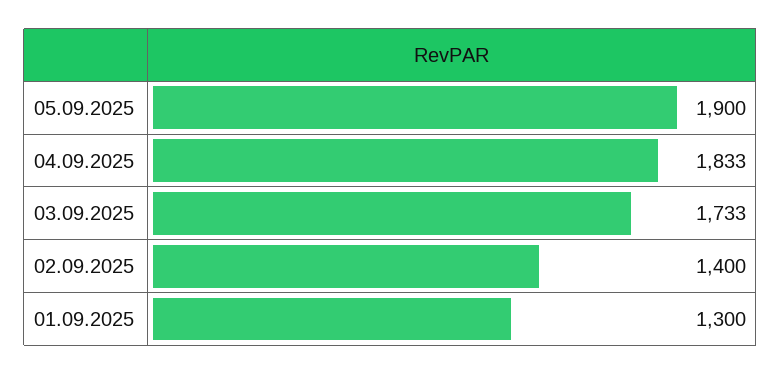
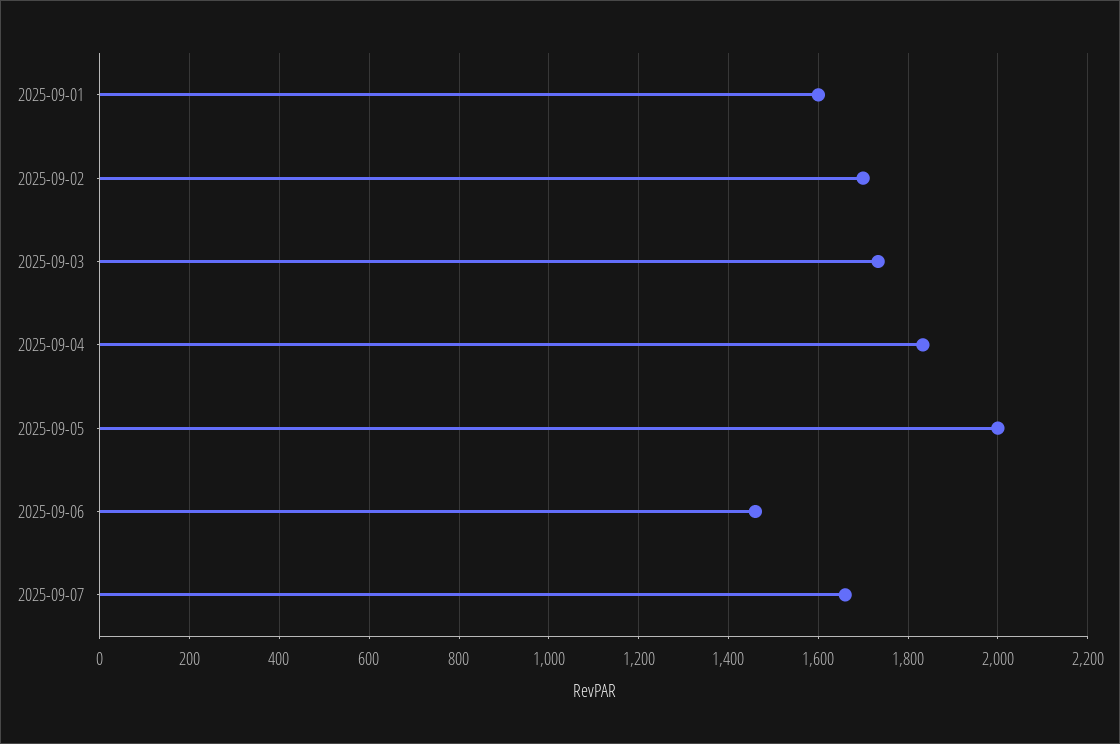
05.09.2025: 1900 -> 2000
02.09.2025: 1400 -> 1700
01.09.2025: 1300 -> 1600
2025-09-06: none -> 1460
2025-09-07: none -> 1660

